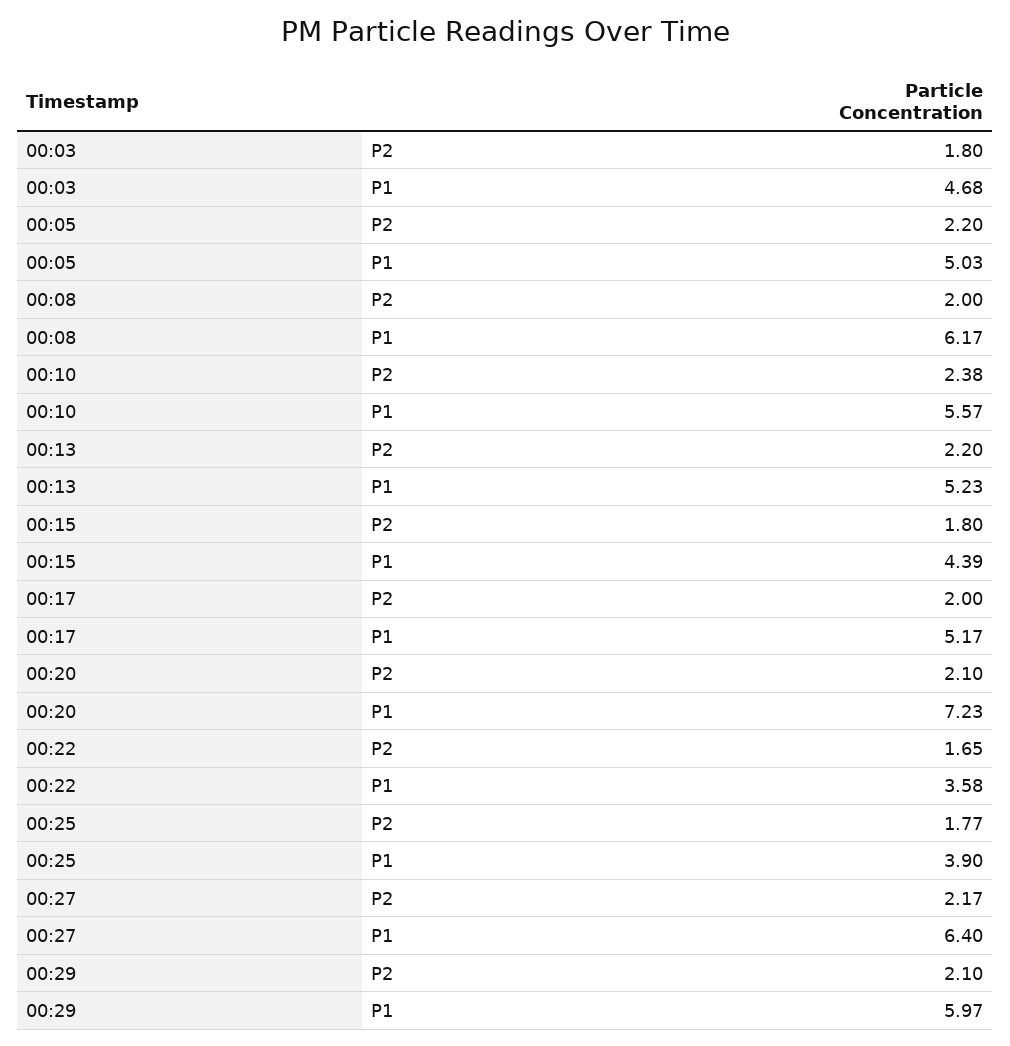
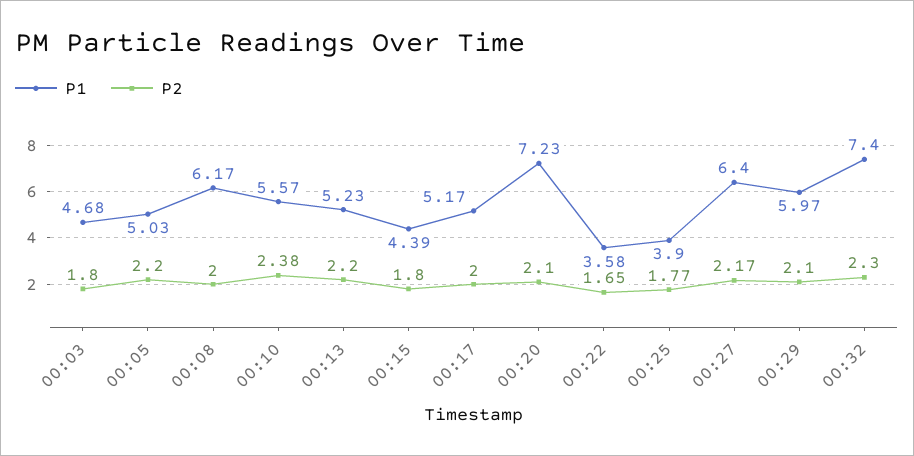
P1, 00:32: none -> 7.4
P2, 00:32: none -> 2.3

